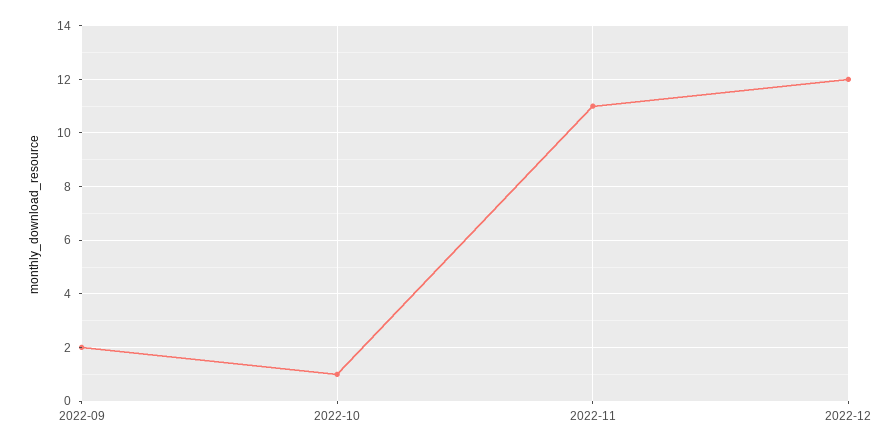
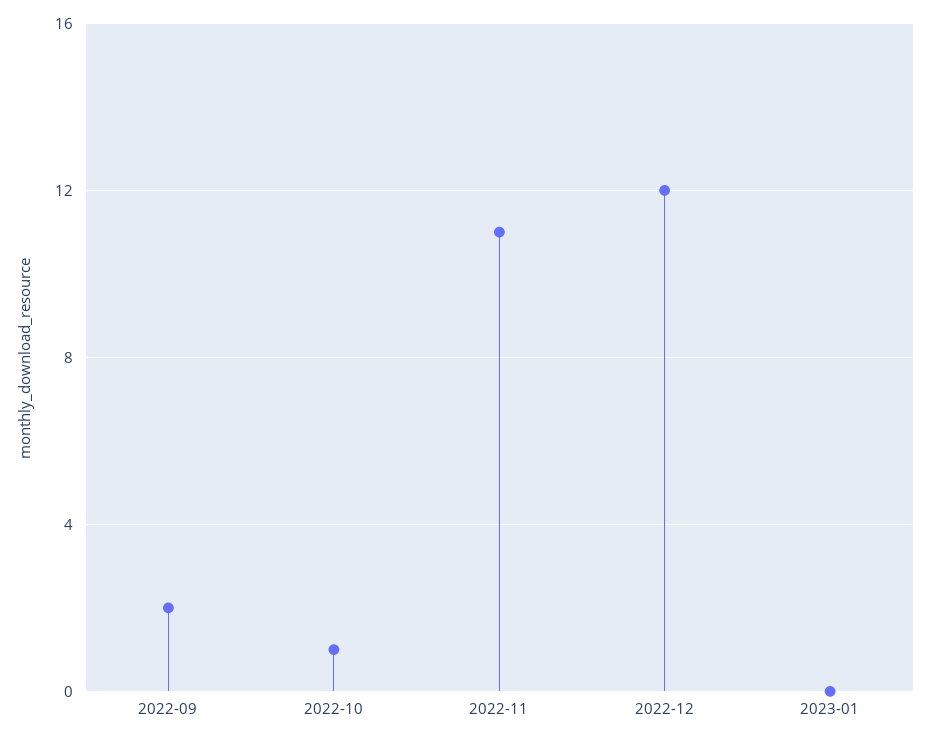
2023-01: none -> 0

